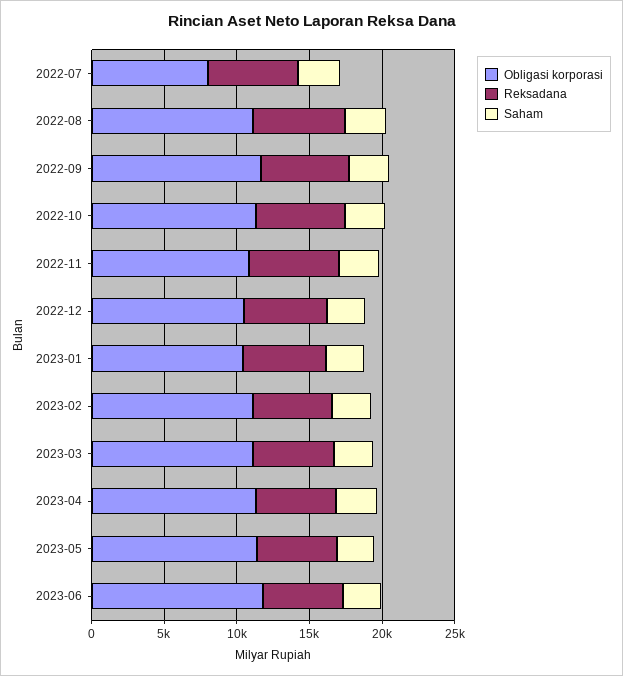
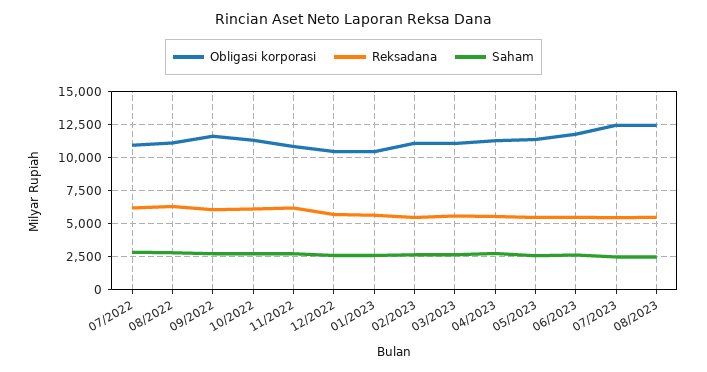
Obligasi korporasi, 2022-07: 8000 -> 11000
Obligasi korporasi, 07/2023: none -> 12500
Reksadana, 07/2023: none -> 5500
Saham, 07/2023: none -> 2500
Obligasi korporasi, 08/2023: none -> 12500
Reksadana, 08/2023: none -> 5500
Saham, 08/2023: none -> 2500

